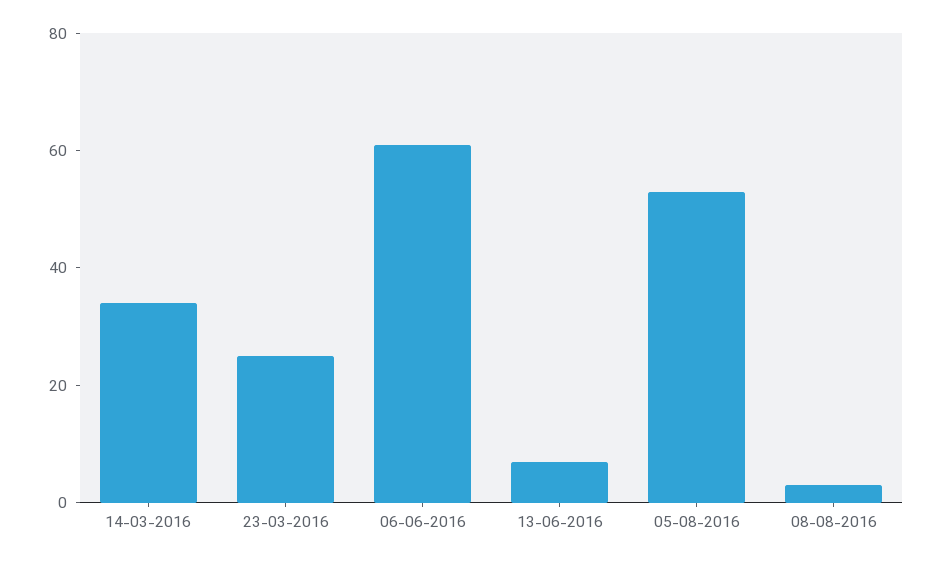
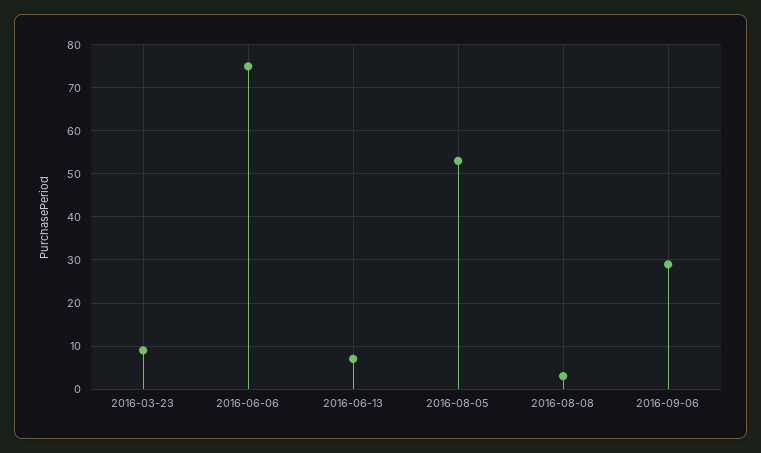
14-03-2016: 35 -> none
23-03-2016: 25 -> 10
06-06-2016: 60 -> 75
2016-09-06: none -> 30

